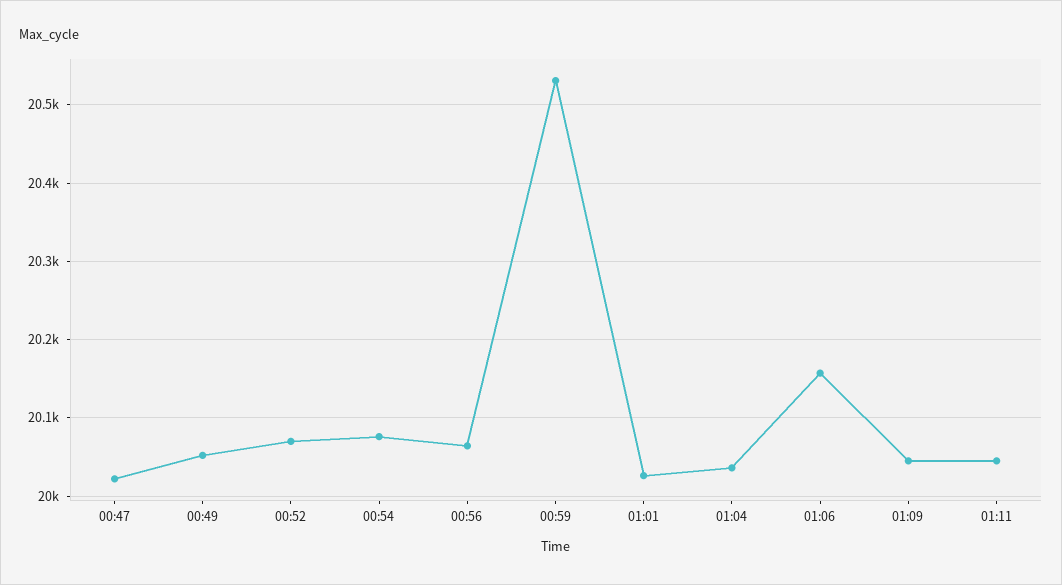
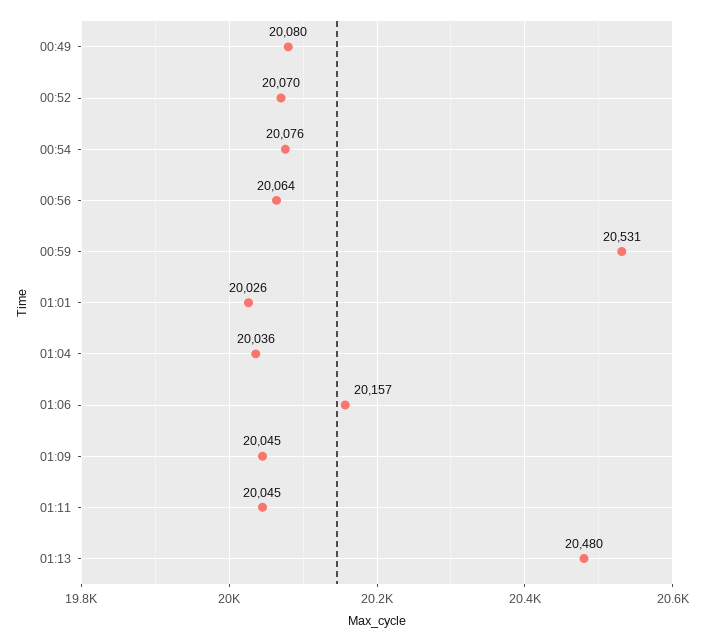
00:47: 20020 -> none
00:49: 20050 -> 20080
01:13: none -> 20480

